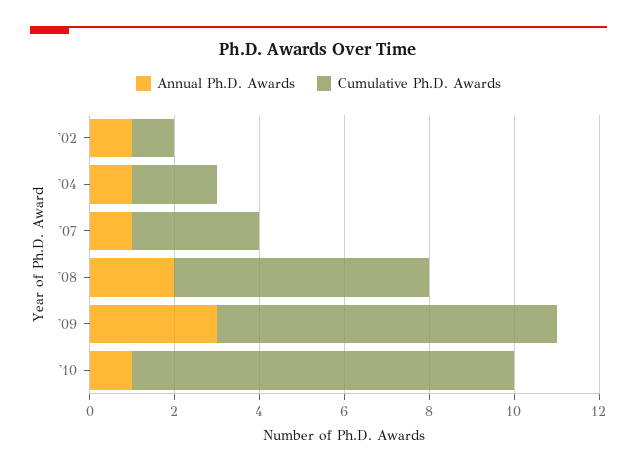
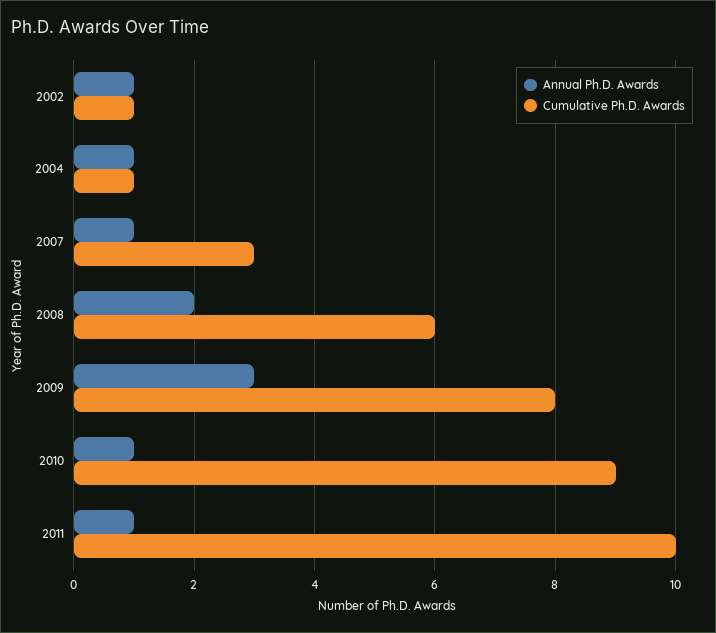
Cumulative Ph.D. Awards, '04: 2 -> 1
Annual Ph.D. Awards, 2011: none -> 1
Cumulative Ph.D. Awards, 2011: none -> 10

